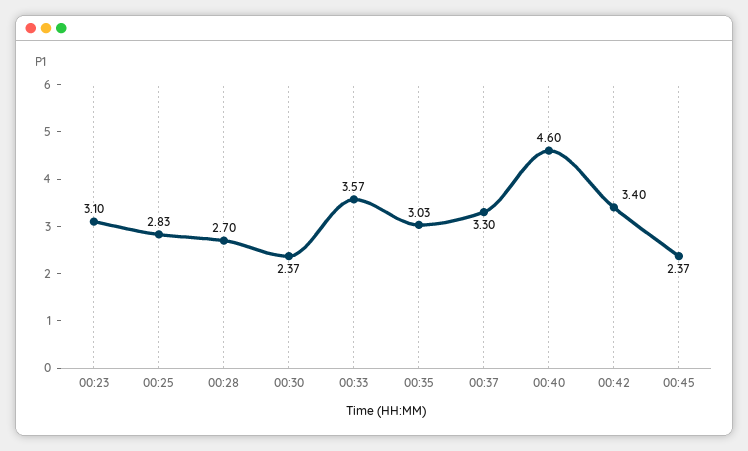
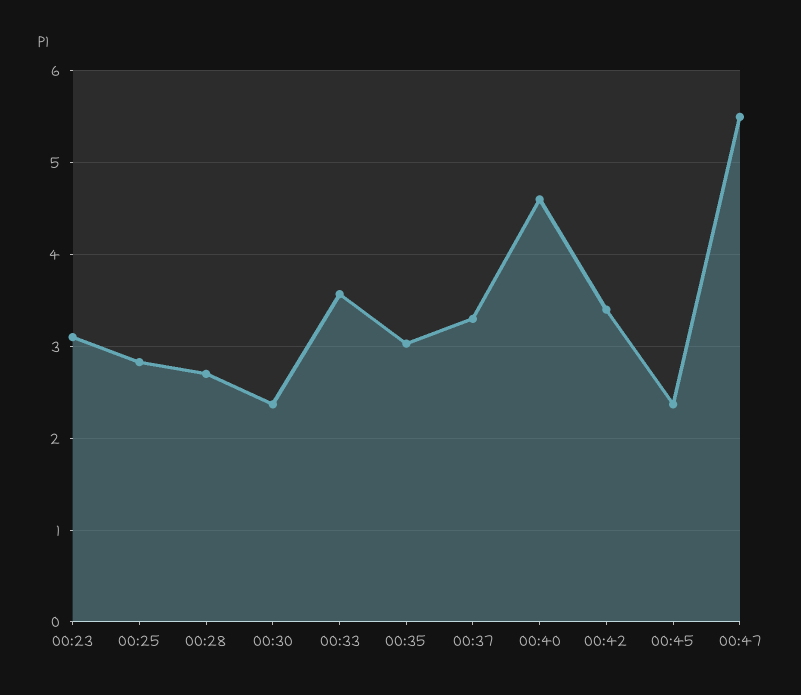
00:47: none -> 5.5

